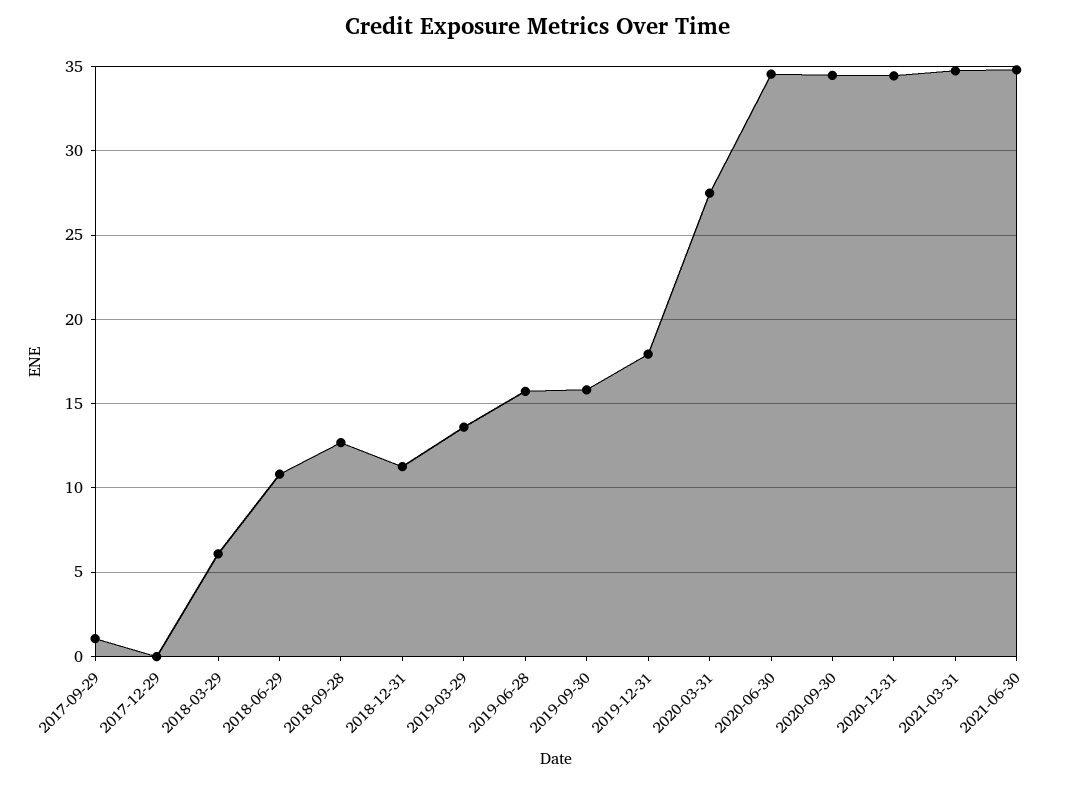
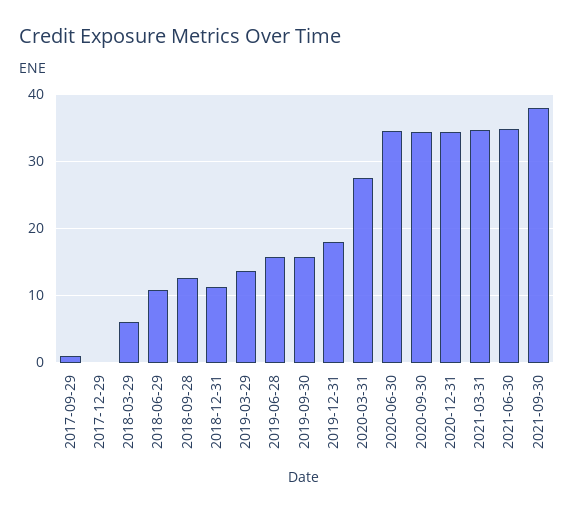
2021-09-30: none -> 38

